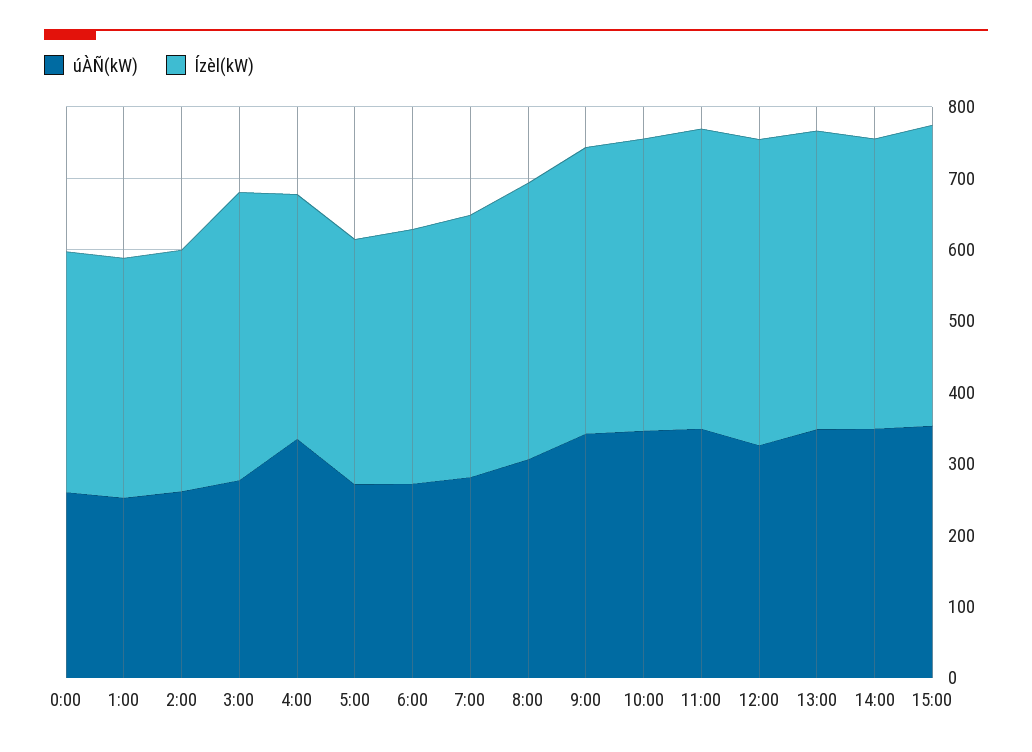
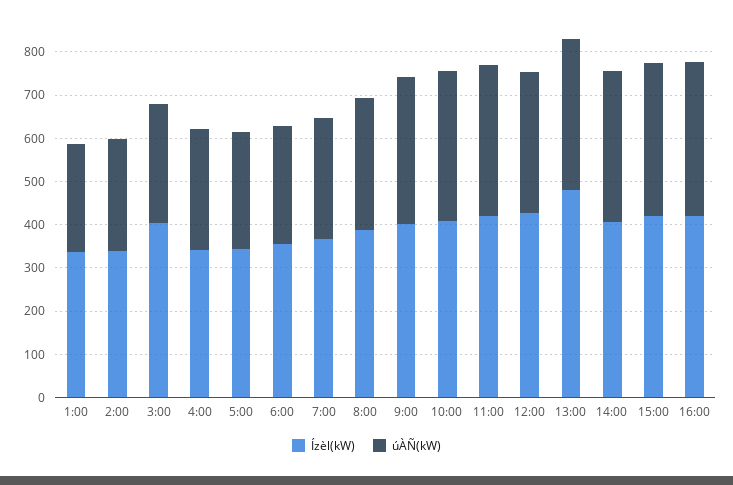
úÀÑ(kW), 0:00: 260 -> none
Ízèl(kW), 0:00: 340 -> none
úÀÑ(kW), 4:00: 340 -> 280
Ízèl(kW), 13:00: 420 -> 480
Ízèl(kW), 16:00: none -> 420
úÀÑ(kW), 16:00: none -> 360

